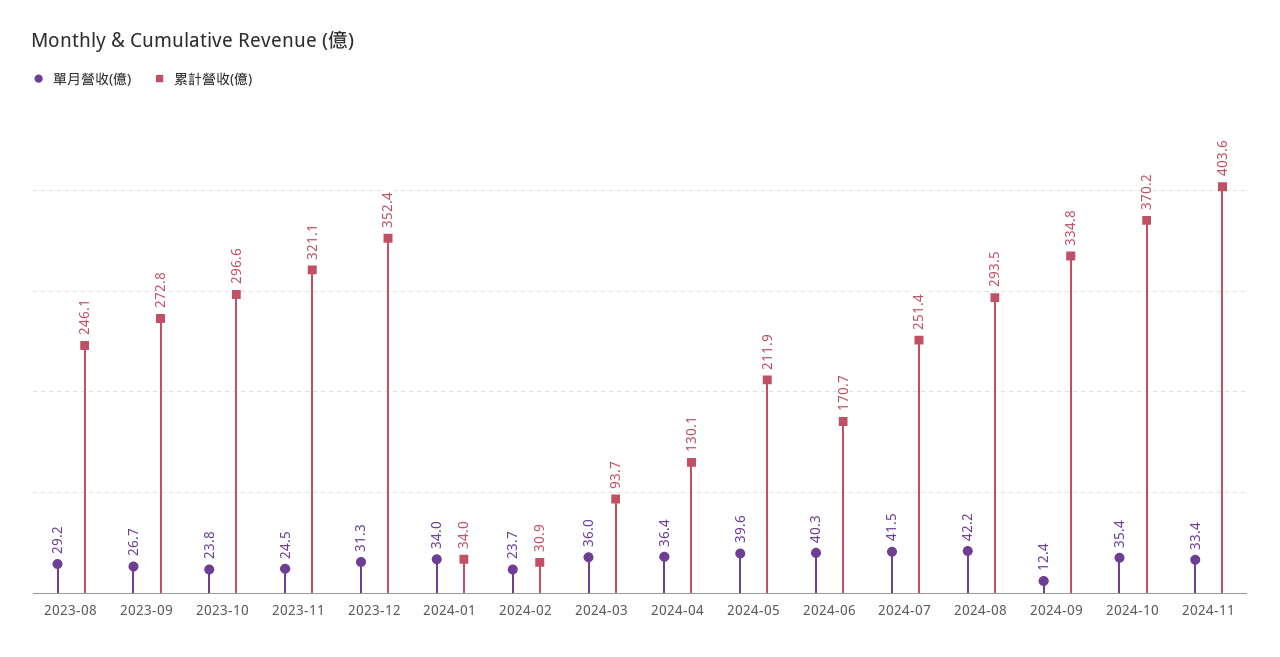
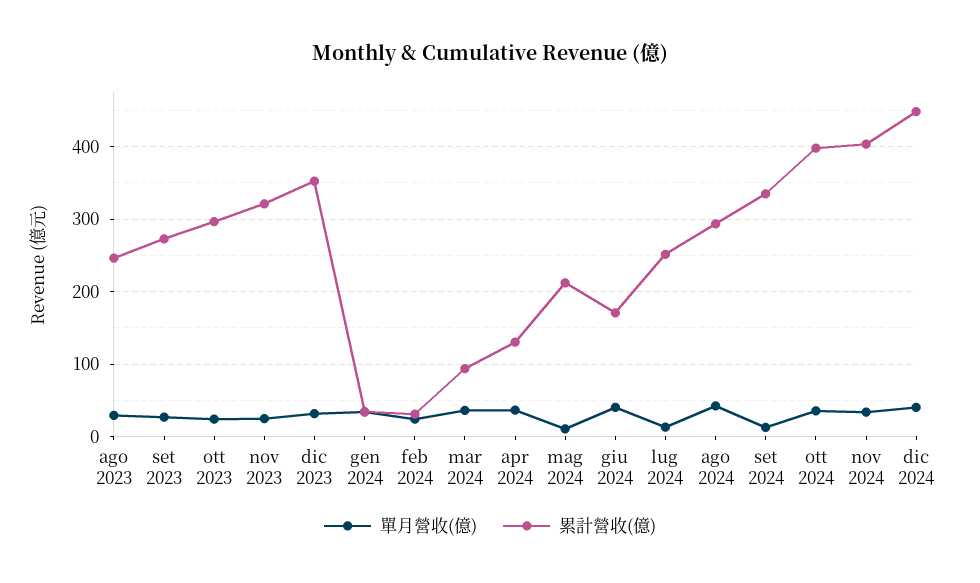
單月營收(億), 2024-05: 39.6 -> 10
單月營收(億), 2024-07: 41.5 -> 10
累計營收(億), 2024-10: 370.2 -> 400
單月營收(億), dic 2024: none -> 40
累計營收(億), dic 2024: none -> 450

